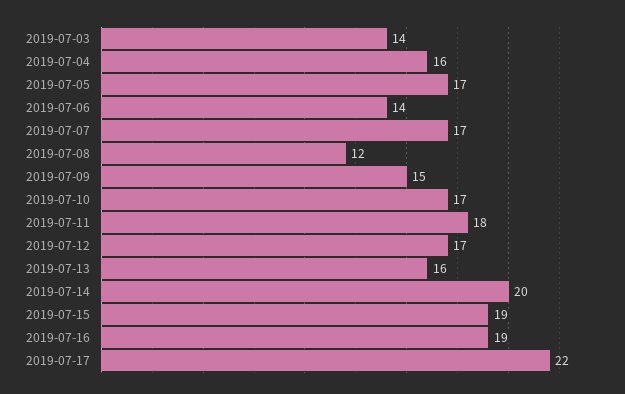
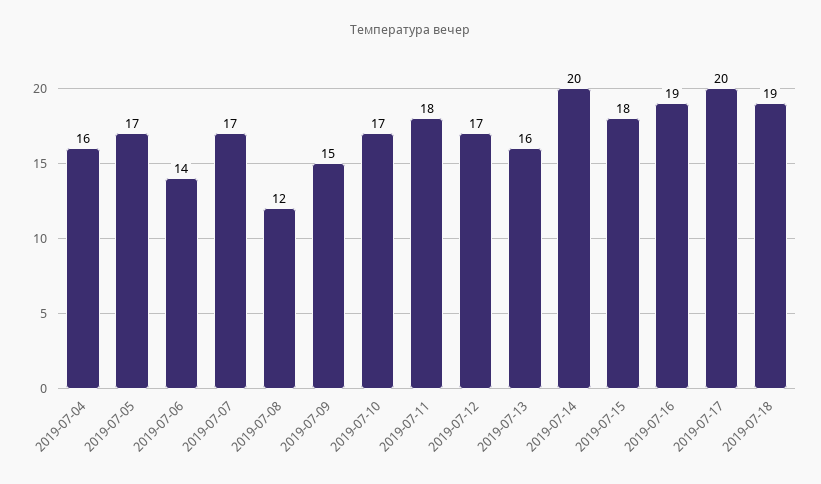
2019-07-03: 14 -> none
2019-07-15: 19 -> 18
2019-07-17: 22 -> 20
2019-07-18: none -> 19

